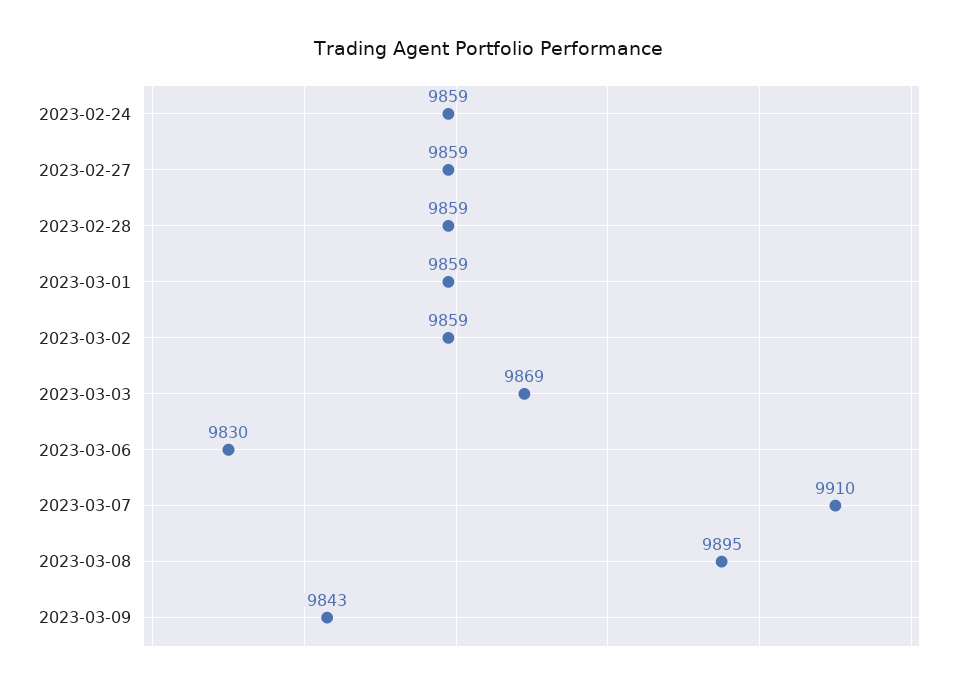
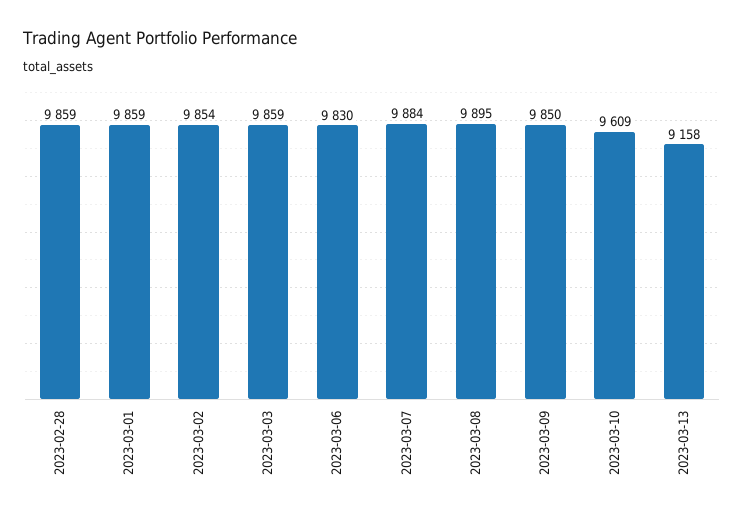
2023-02-24: 9859 -> none
2023-02-27: 9859 -> none
2023-03-02: 9859 -> 9854
2023-03-03: 9869 -> 9859
2023-03-07: 9910 -> 9884
2023-03-09: 9843 -> 9850
2023-03-10: none -> 9609
2023-03-13: none -> 9158

